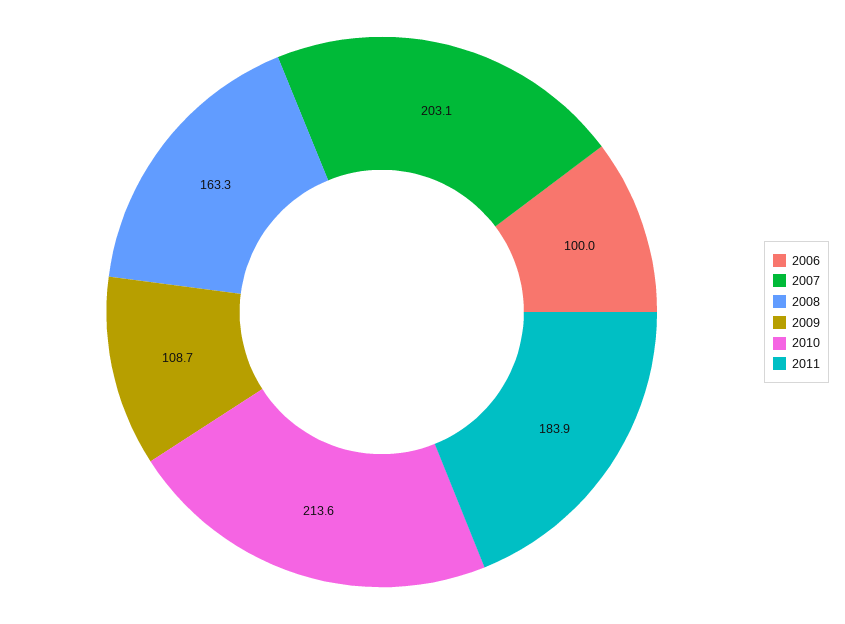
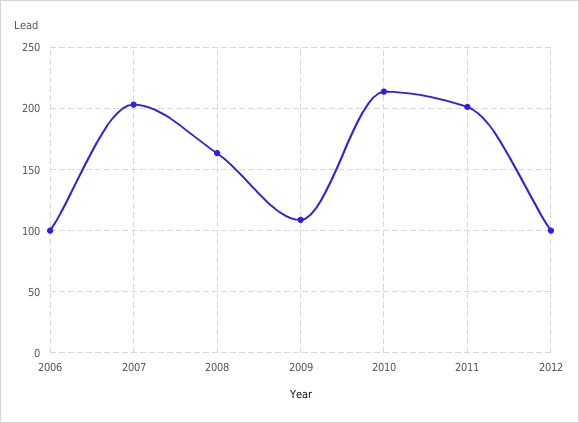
2011: 183.9 -> 200
2012: none -> 100

